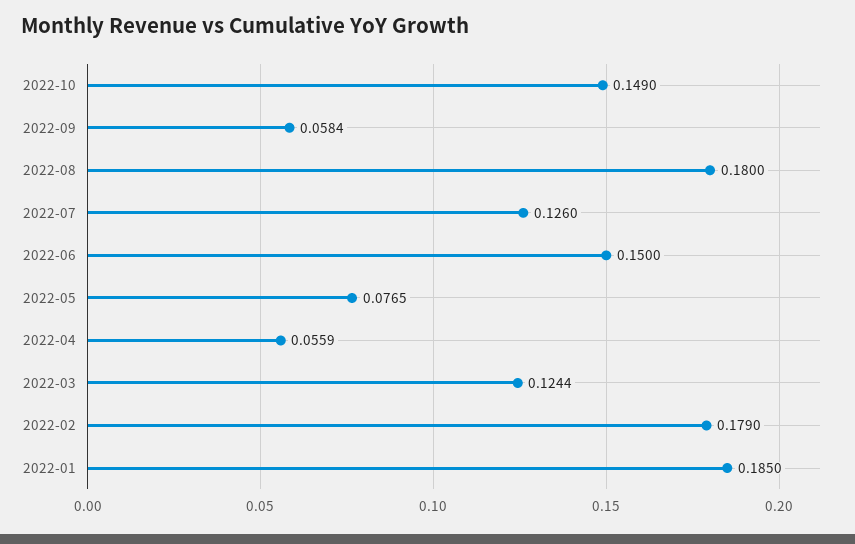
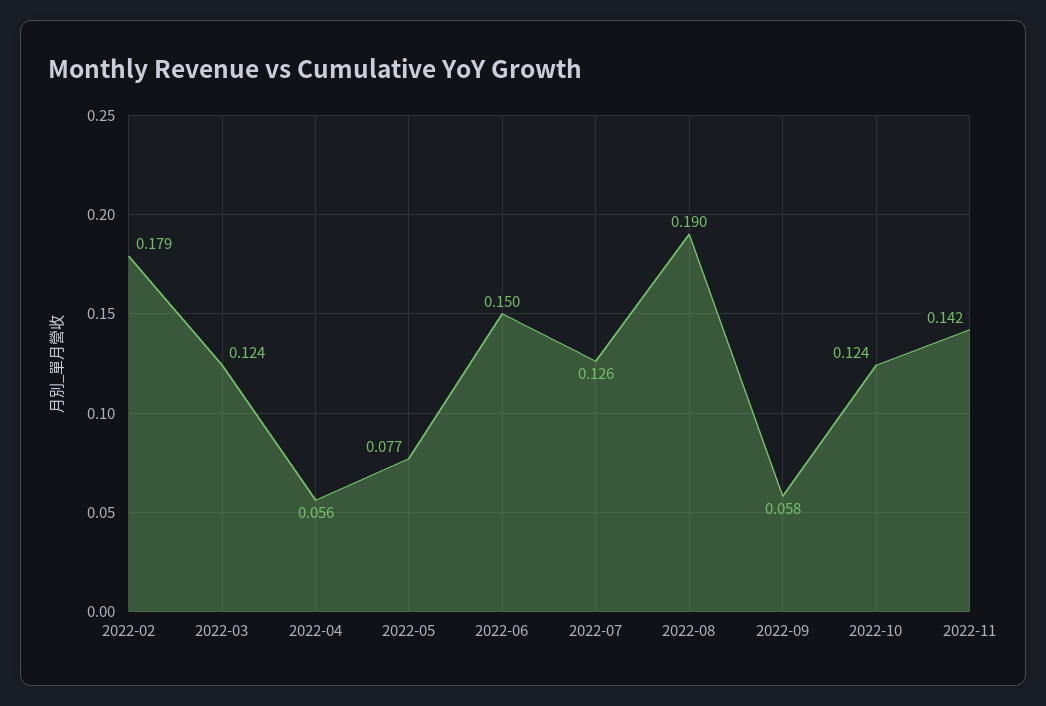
2022-10: 0.149 -> 0.124
2022-08: 0.18 -> 0.19
2022-01: 0.185 -> none
2022-11: none -> 0.142

